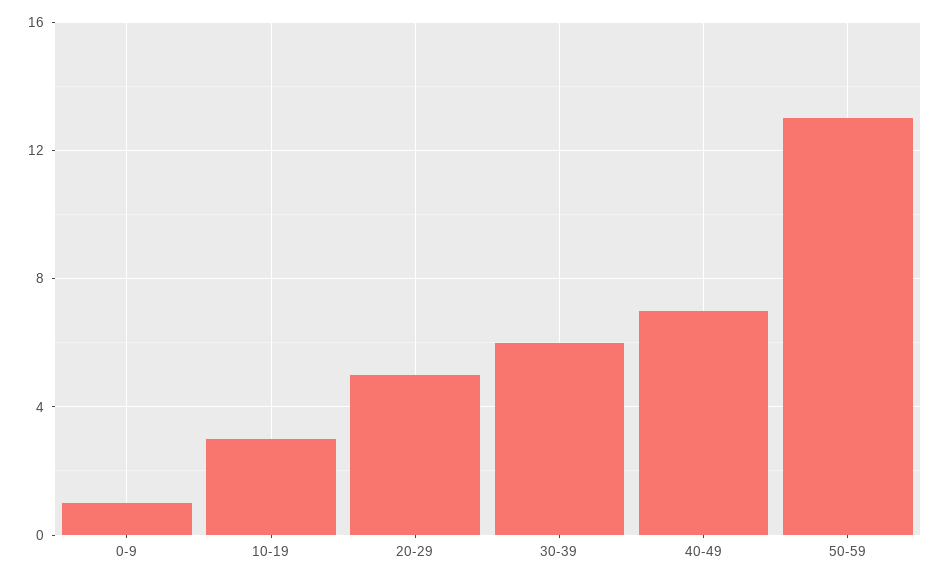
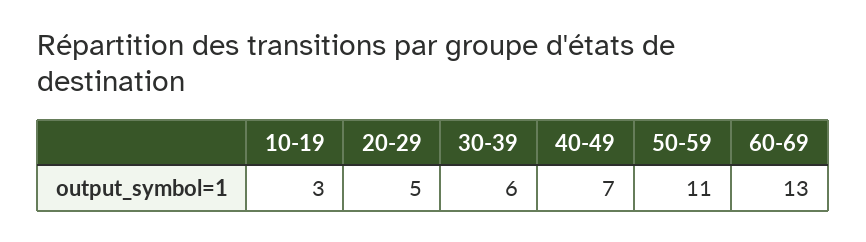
0-9: 1 -> none
50-59: 13 -> 11
60-69: none -> 13

